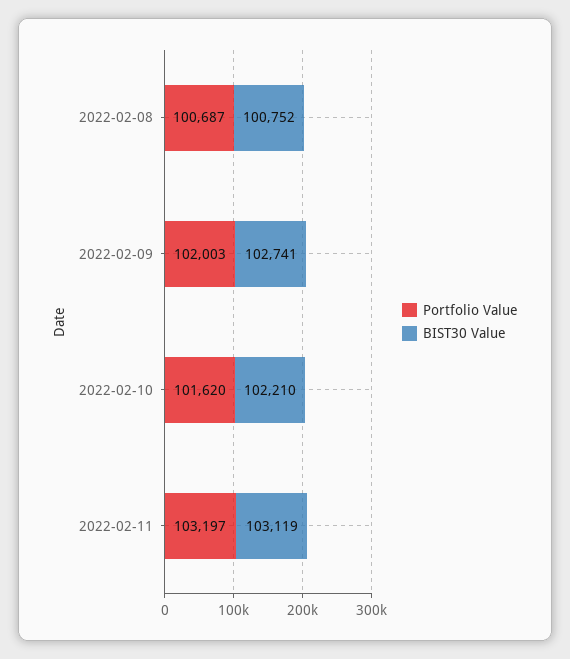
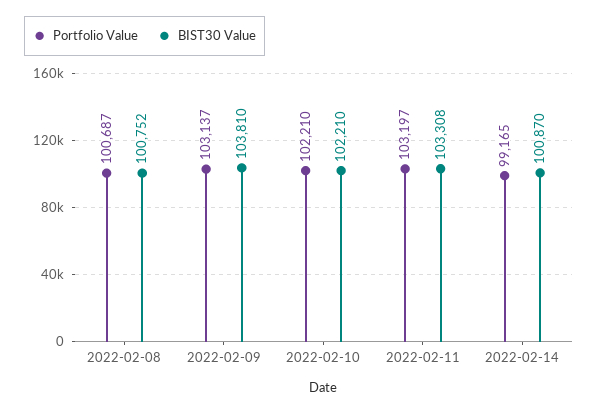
Portfolio Value, 2022-02-09: 102003 -> 103137
BIST30 Value, 2022-02-09: 102741 -> 103810
Portfolio Value, 2022-02-10: 101620 -> 102210
BIST30 Value, 2022-02-11: 103119 -> 103308
Portfolio Value, 2022-02-14: none -> 99165
BIST30 Value, 2022-02-14: none -> 100870

